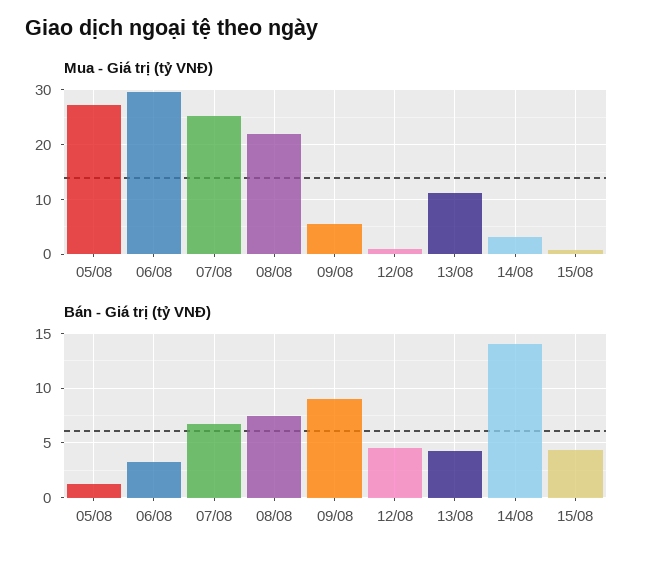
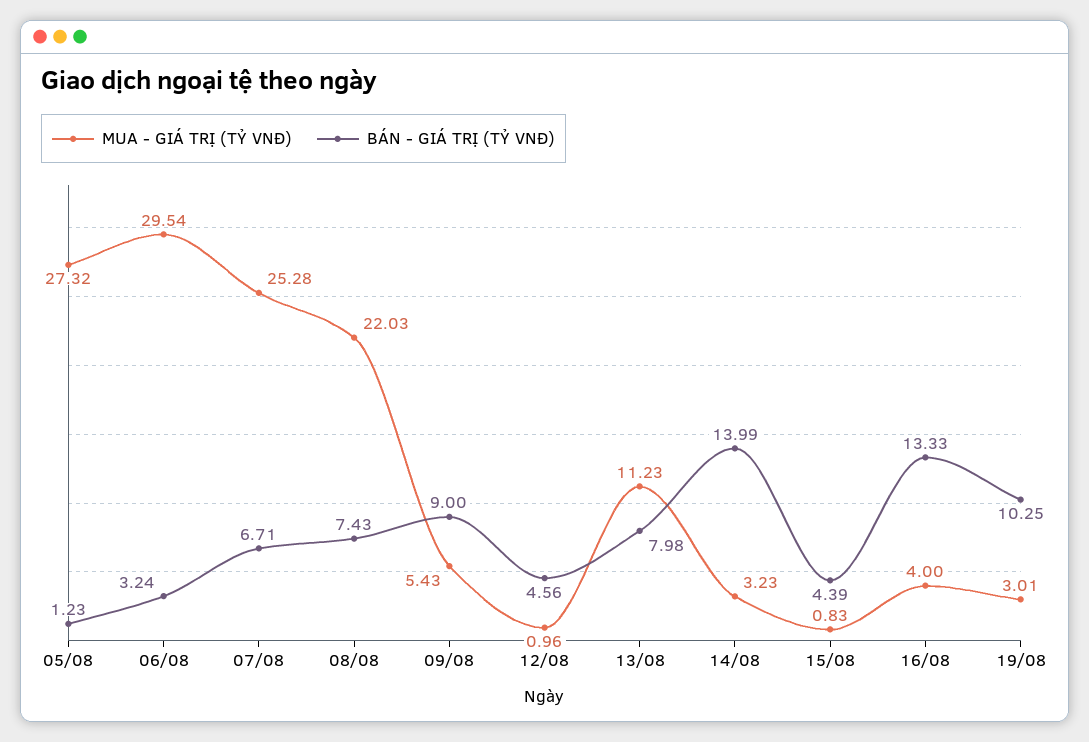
Bán - Giá trị (tỷ VNĐ), 13/08: 4 -> 7.98
Mua - Giá trị (tỷ VNĐ), 16/08: none -> 4
Bán - Giá trị (tỷ VNĐ), 16/08: none -> 13.33
Mua - Giá trị (tỷ VNĐ), 19/08: none -> 3.01
Bán - Giá trị (tỷ VNĐ), 19/08: none -> 10.25

